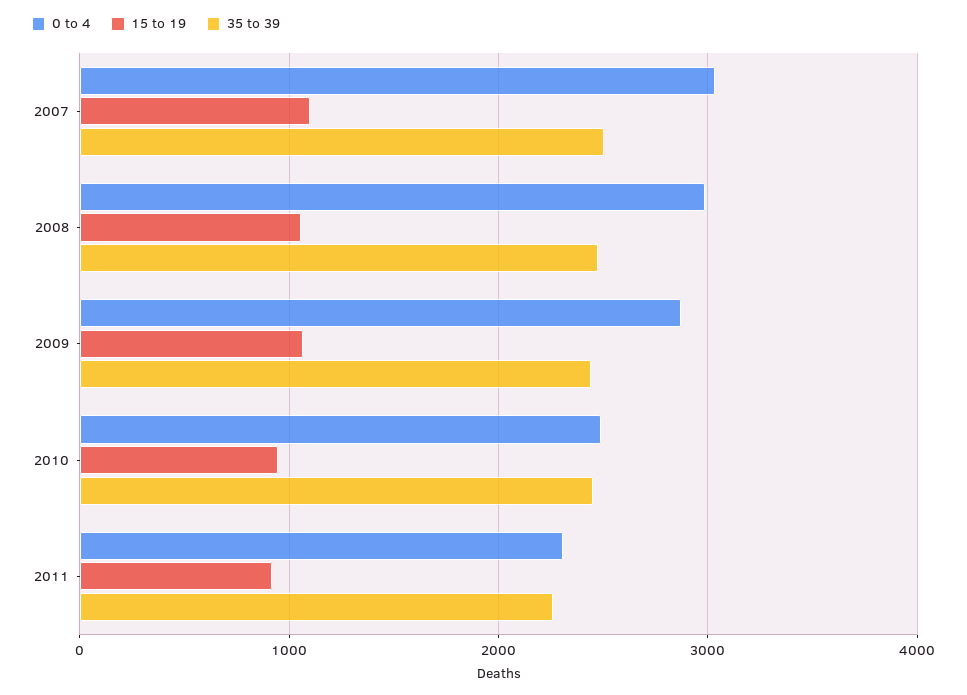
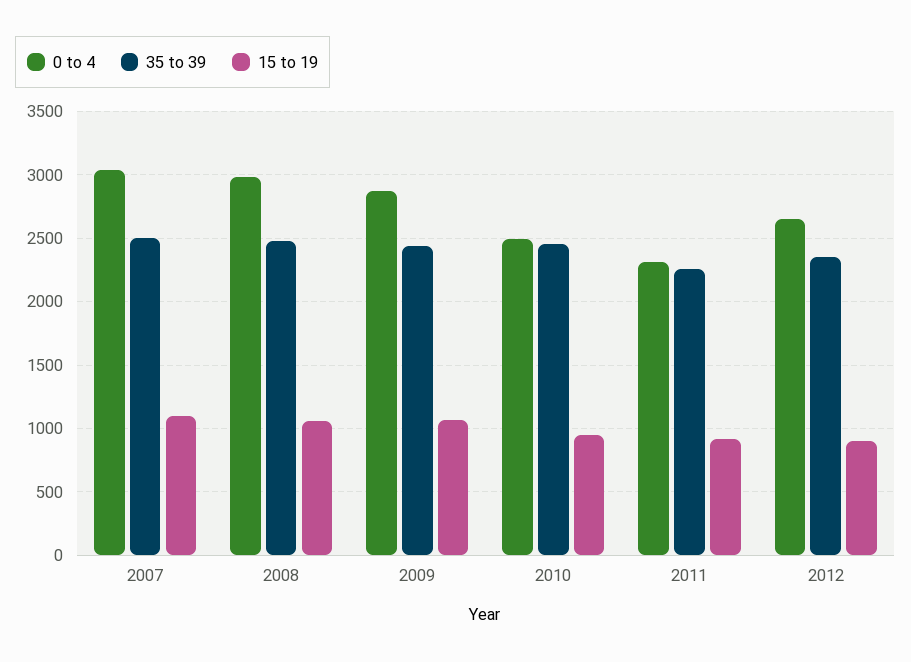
0 to 4, 2012: none -> 2650
35 to 39, 2012: none -> 2350
15 to 19, 2012: none -> 900

